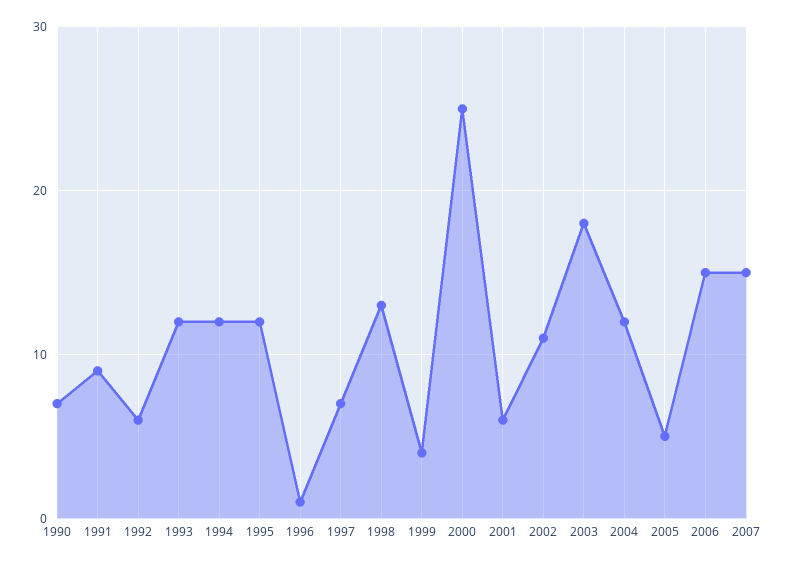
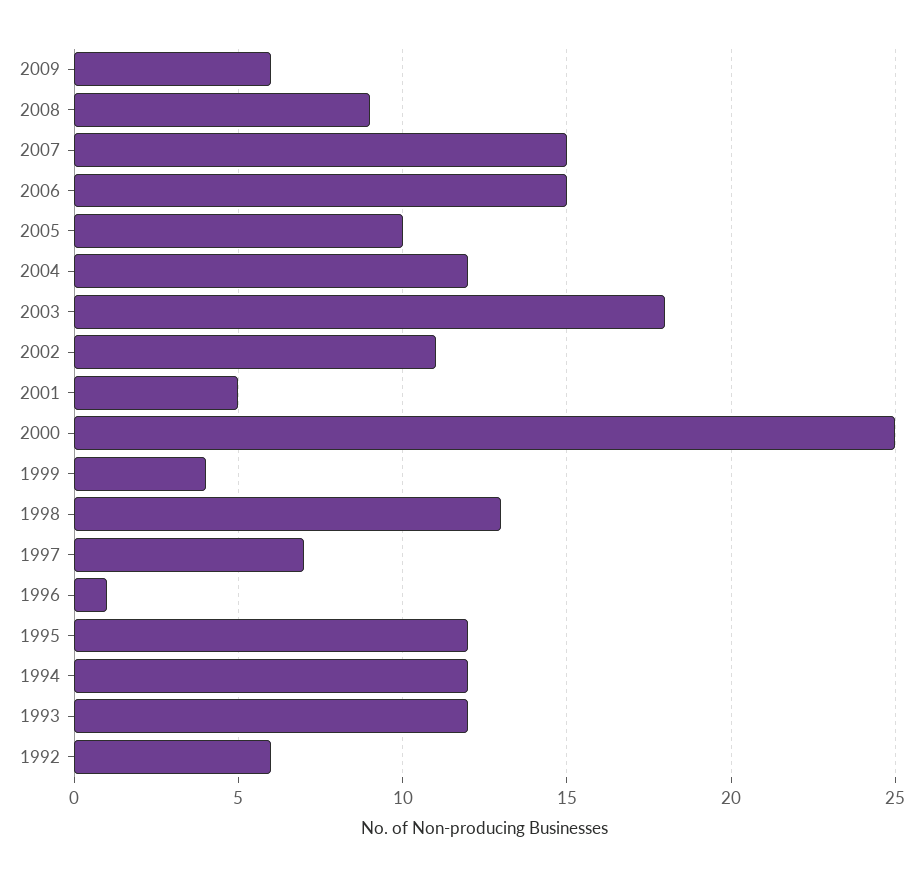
1990: 7 -> none
1991: 9 -> none
2001: 6 -> 5
2005: 5 -> 10
2009: none -> 6
2008: none -> 9

